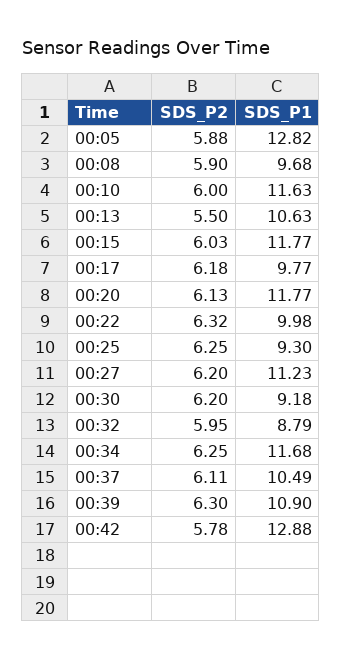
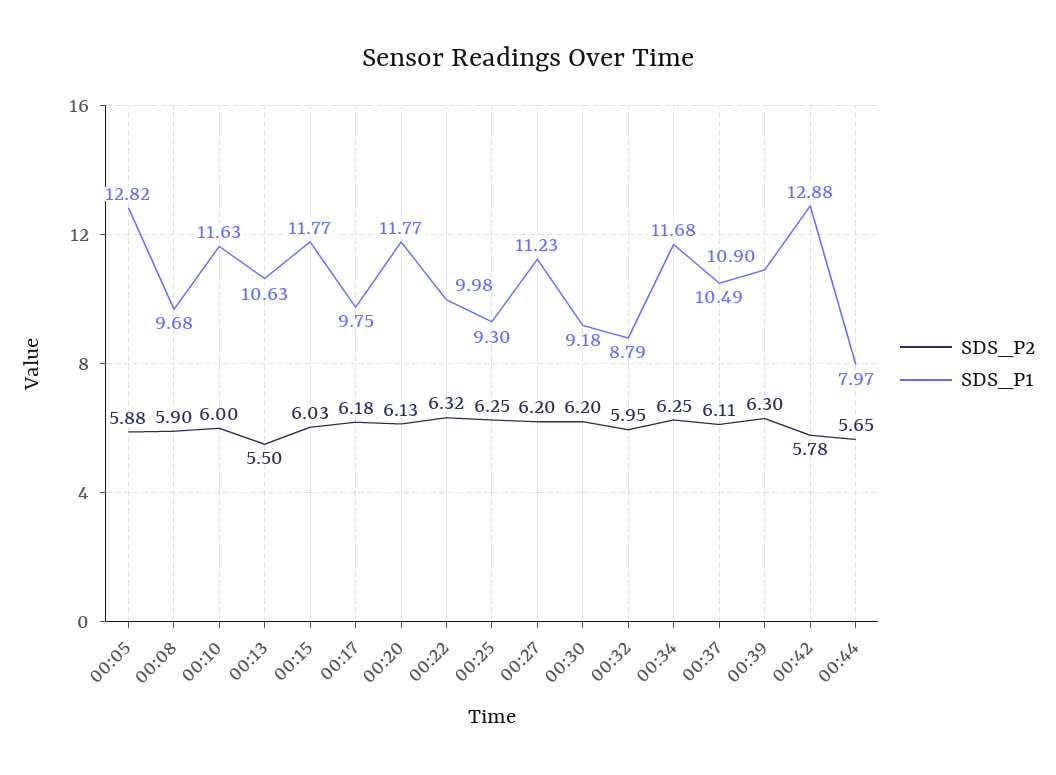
SDS_P1, 00:17: 9.77 -> 9.75
SDS_P2, 00:44: none -> 5.65
SDS_P1, 00:44: none -> 7.97

